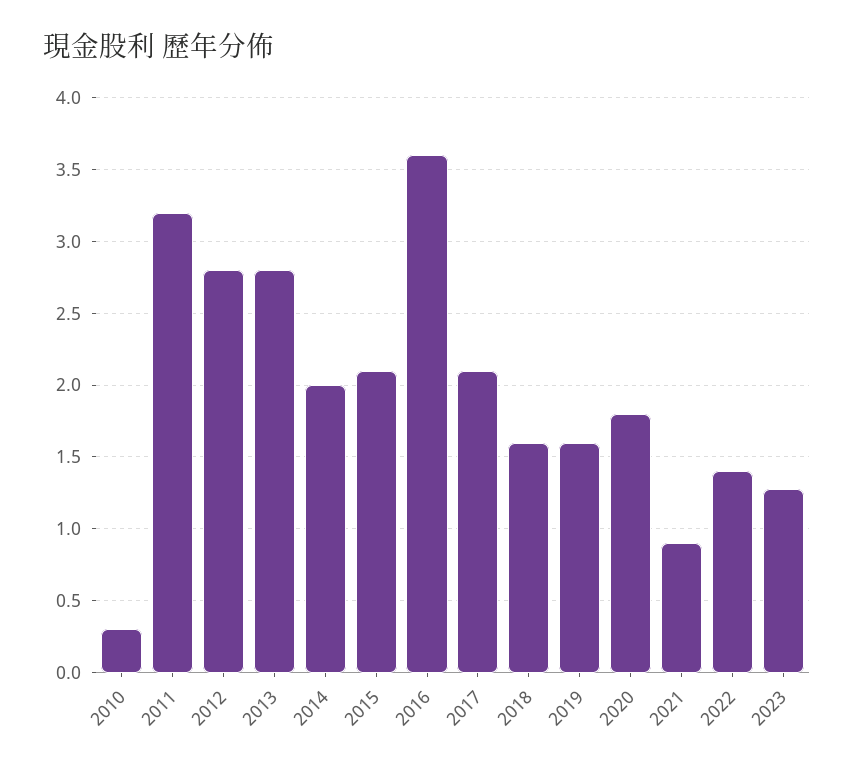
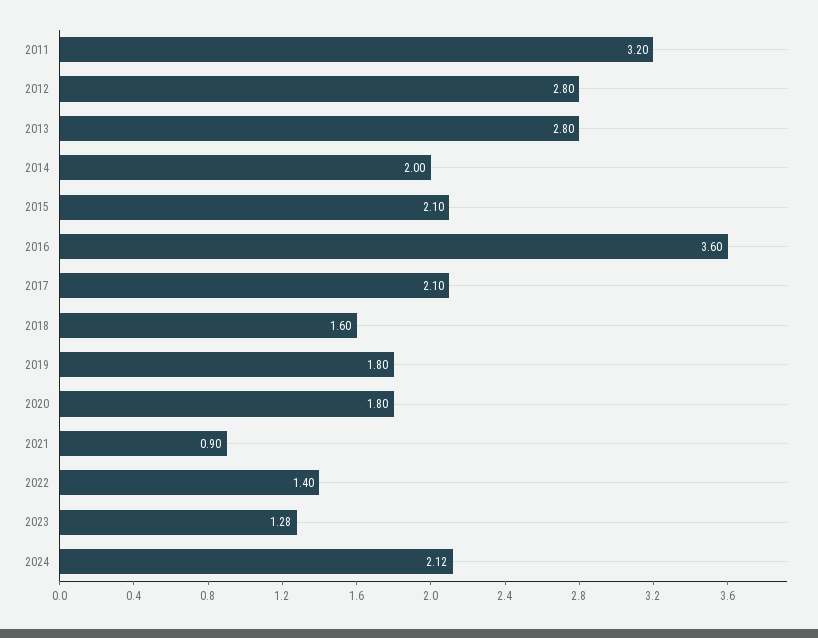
2010: 0.3 -> none
2019: 1.6 -> 1.8
2024: none -> 2.12

